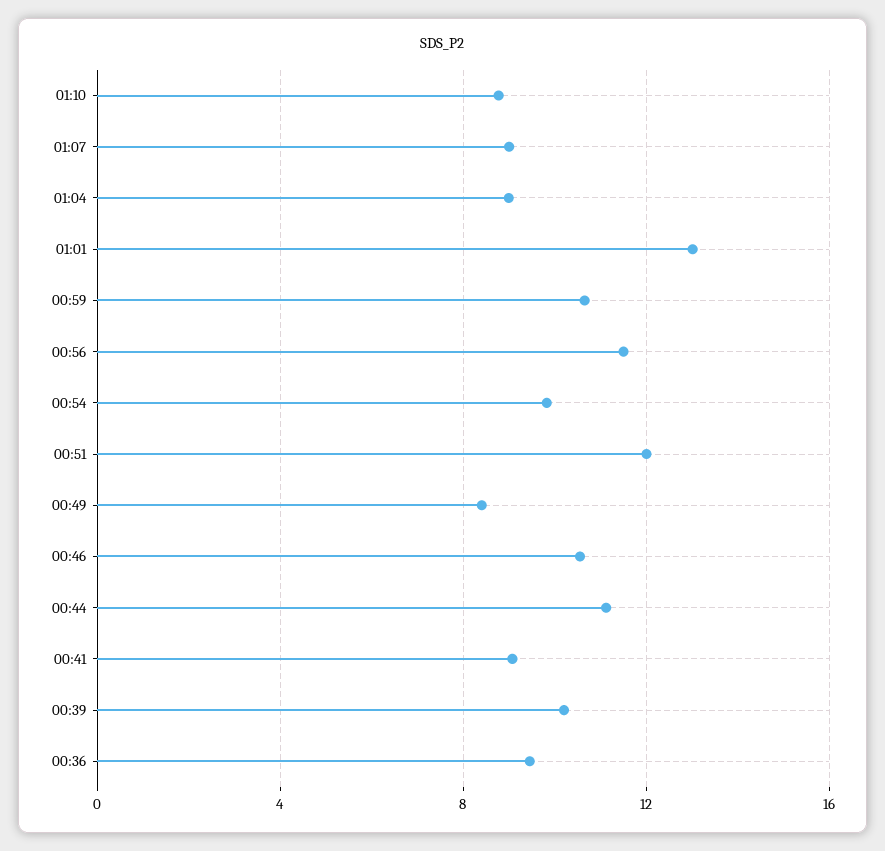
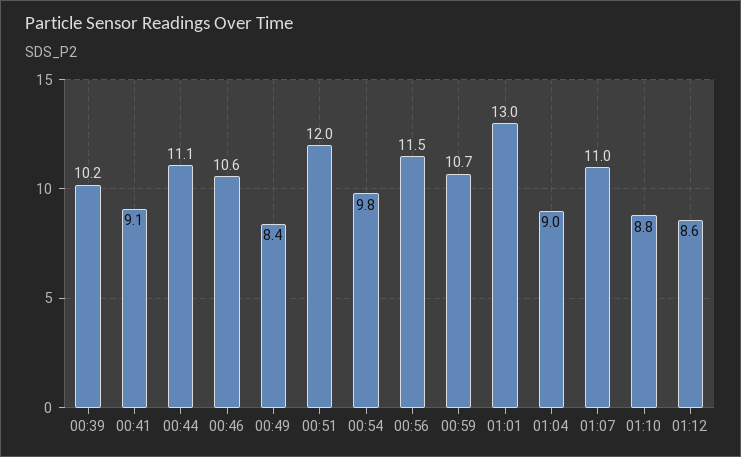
01:07: 9 -> 11
00:36: 9.5 -> none
01:12: none -> 8.6

